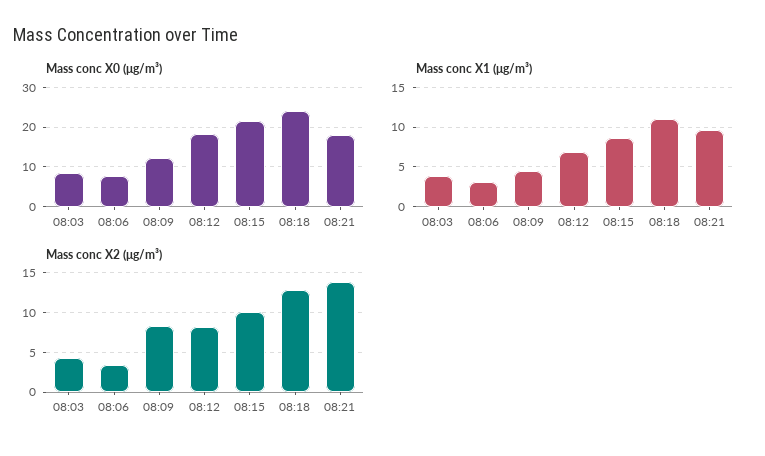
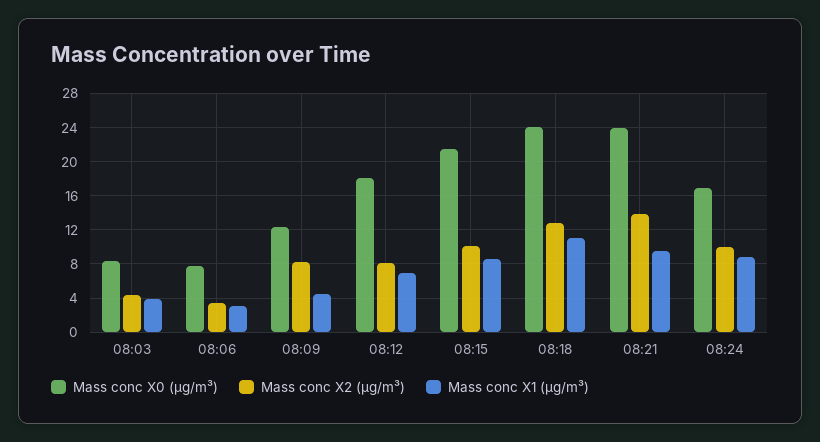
Mass conc X0 (μg/m³), 08:21: 18 -> 24
Mass conc X0 (μg/m³), 08:24: none -> 17
Mass conc X2 (μg/m³), 08:24: none -> 10
Mass conc X1 (μg/m³), 08:24: none -> 9

